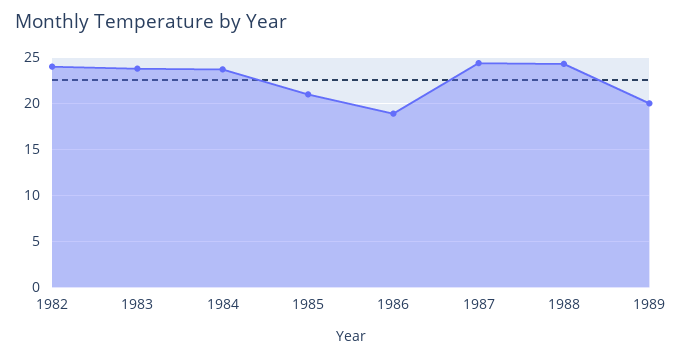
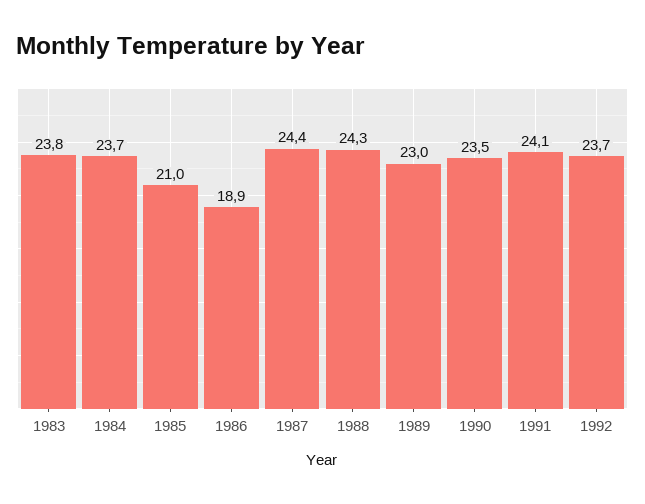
1982: 24 -> none
1989: 20 -> 23
1990: none -> 23.5
1991: none -> 24.1
1992: none -> 23.7

